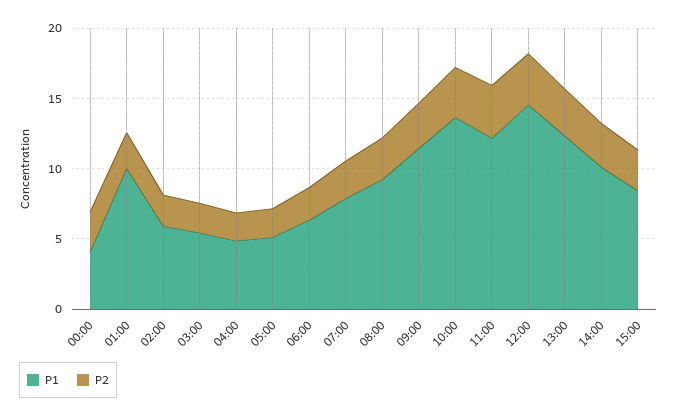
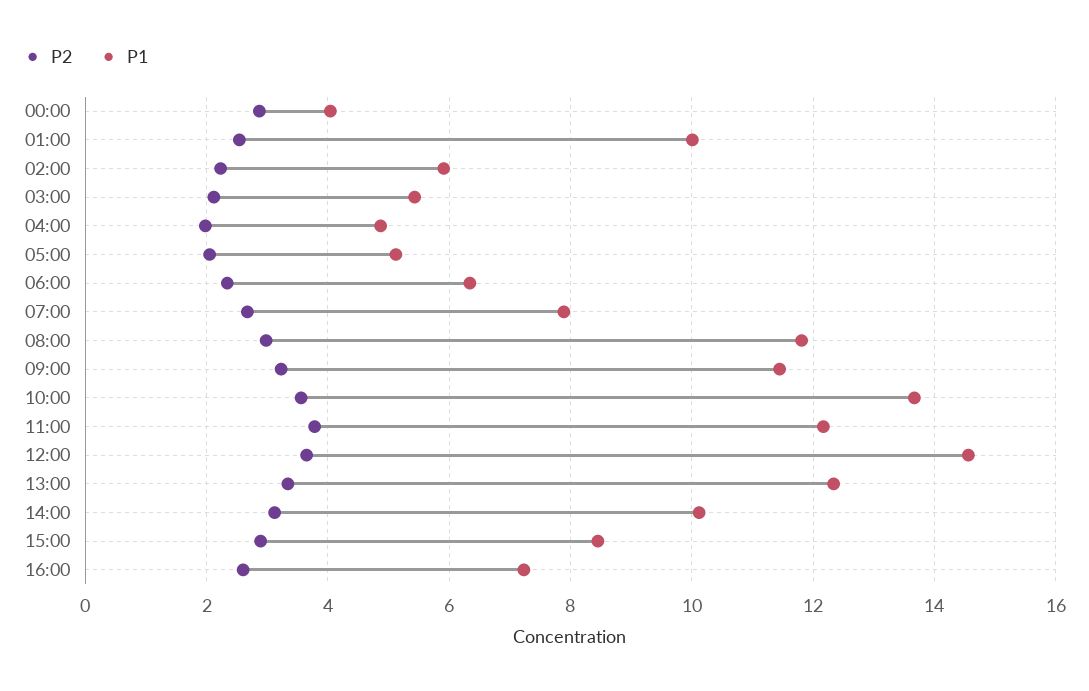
P1, 08:00: 9 -> 11.8
P2, 16:00: none -> 2.6
P1, 16:00: none -> 7.2

